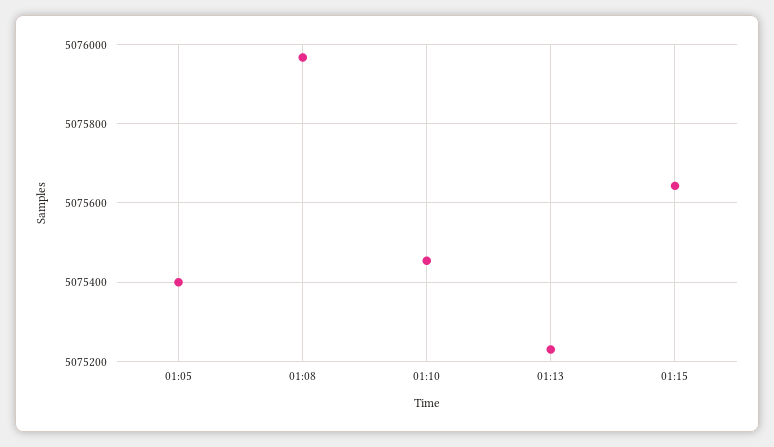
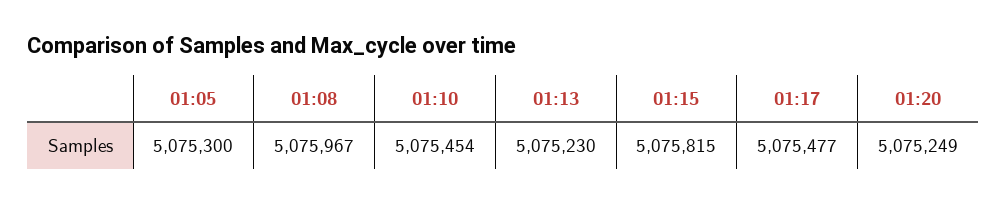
01:05: 5075400 -> 5075300
01:15: 5075640 -> 5075815
01:17: none -> 5075477
01:20: none -> 5075249

